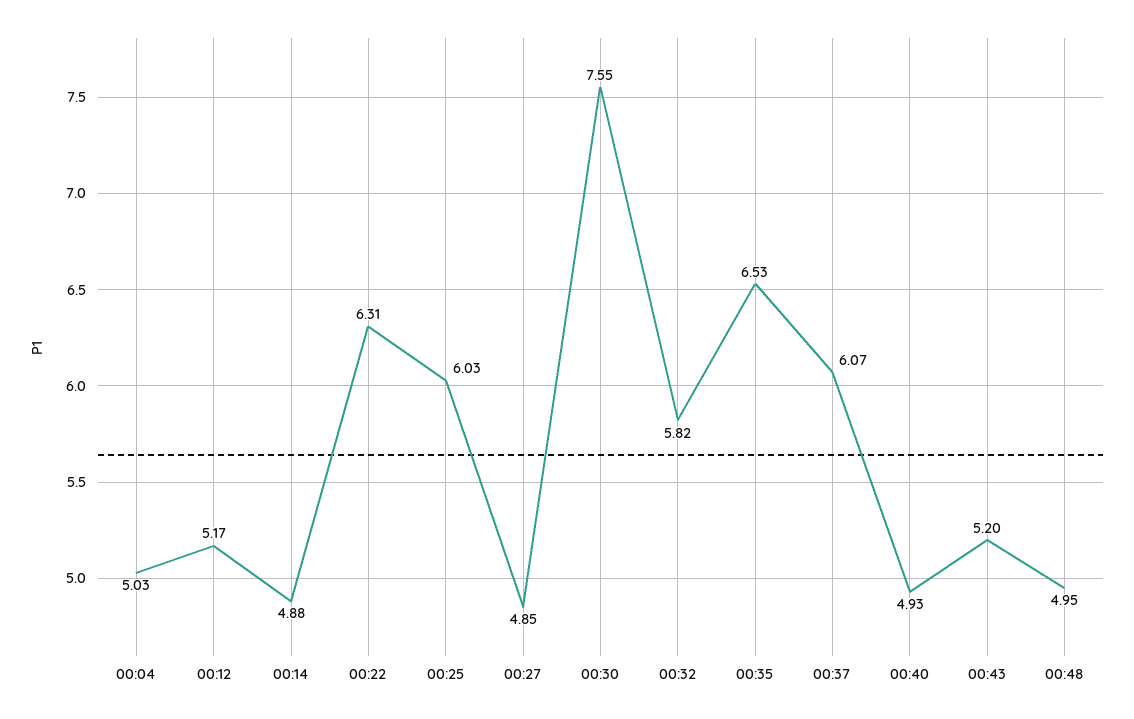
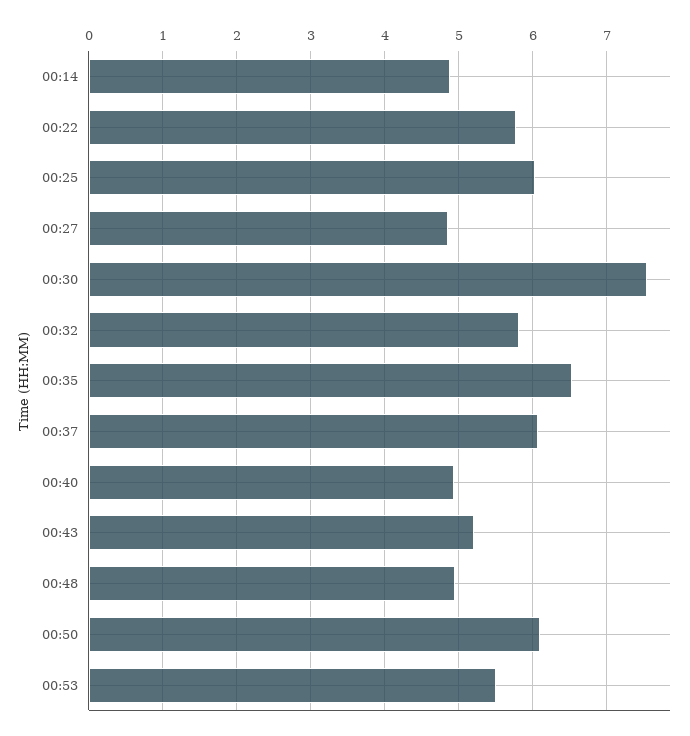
00:04: 5.03 -> none
00:12: 5.17 -> none
00:22: 6.31 -> 5.8
00:50: none -> 6.1
00:53: none -> 5.5

